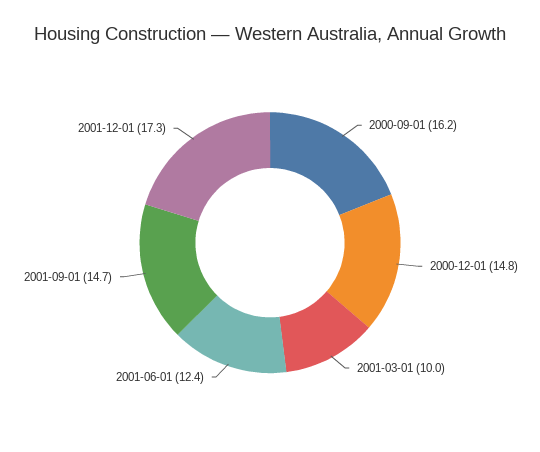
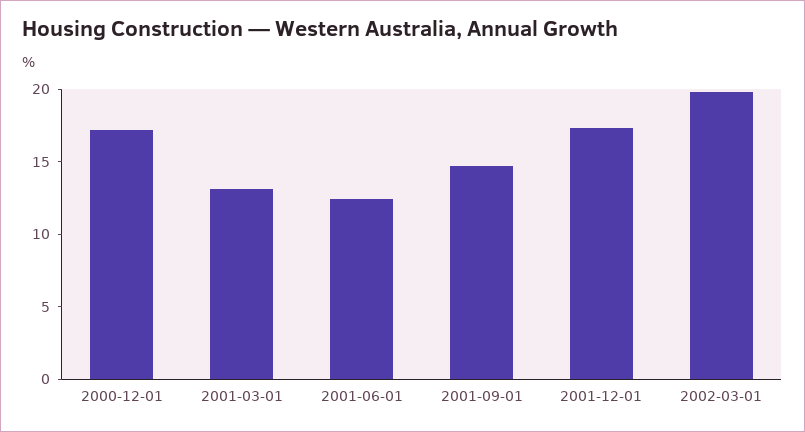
2000-09-01: 16.2 -> none
2000-12-01: 14.8 -> 17
2001-03-01: 10 -> 13
2002-03-01: none -> 20

